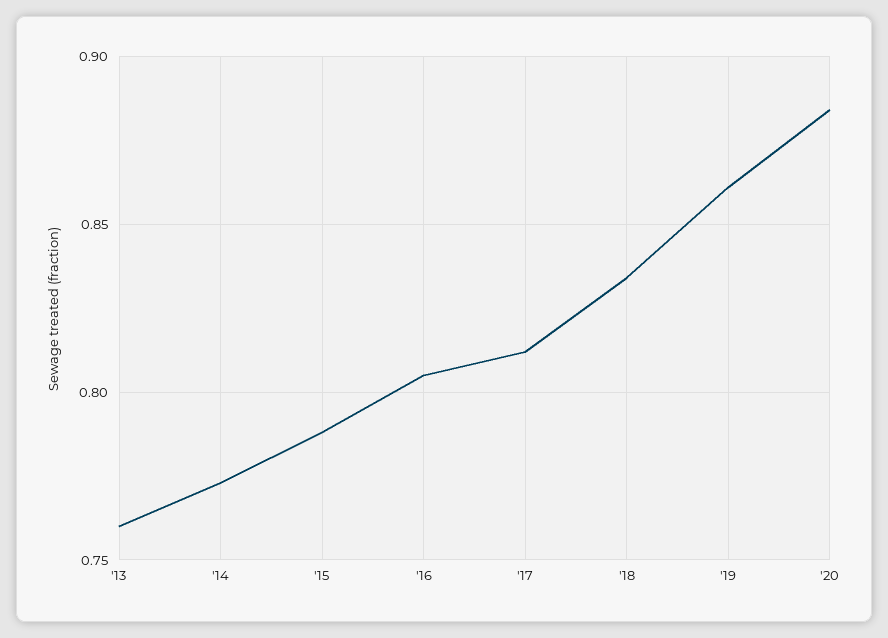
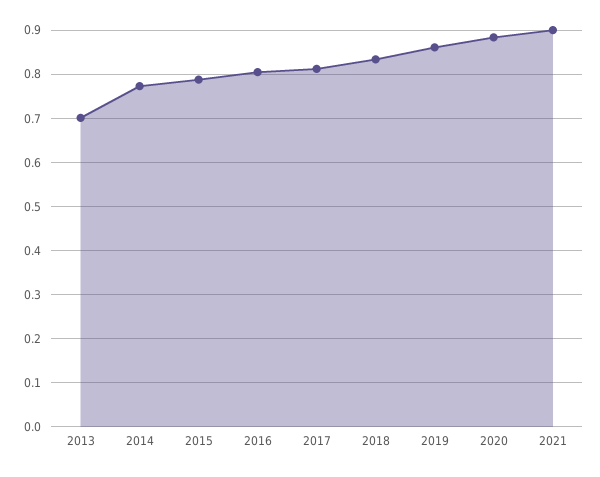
'13: 0.76 -> 0.7
2021: none -> 0.9

